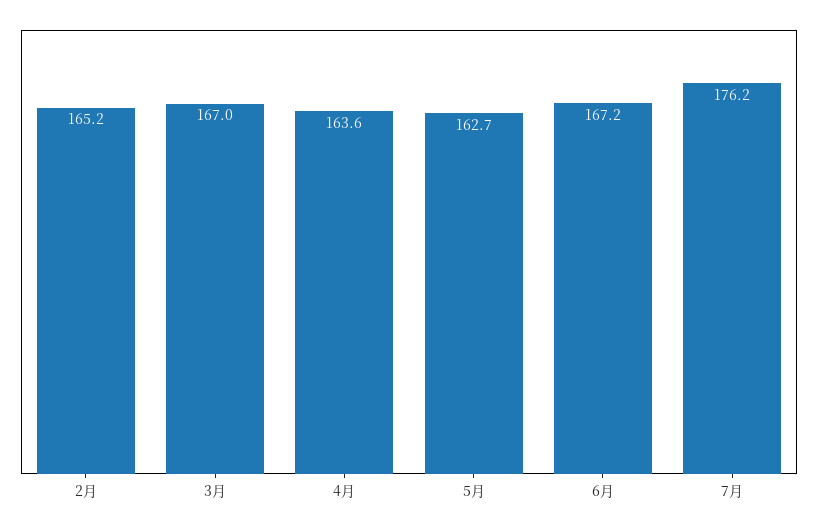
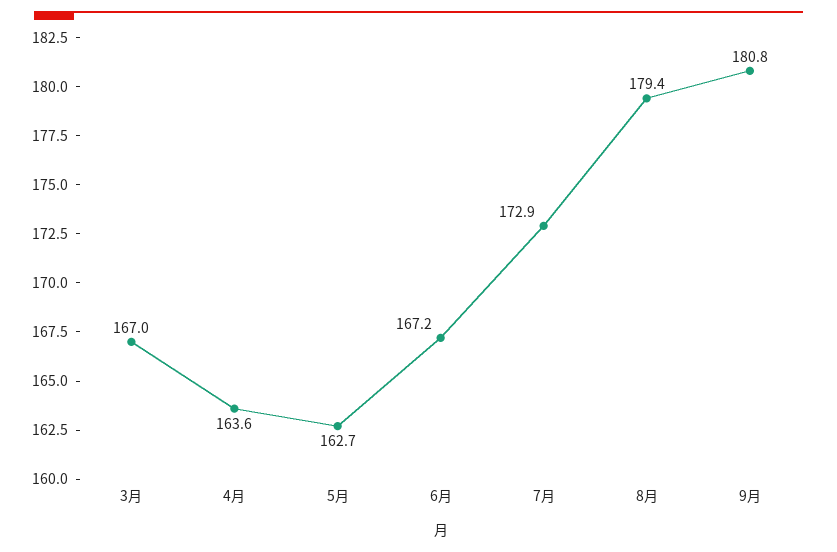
2月: 165.2 -> none
7月: 176.2 -> 172.9
8月: none -> 179.4
9月: none -> 180.8

